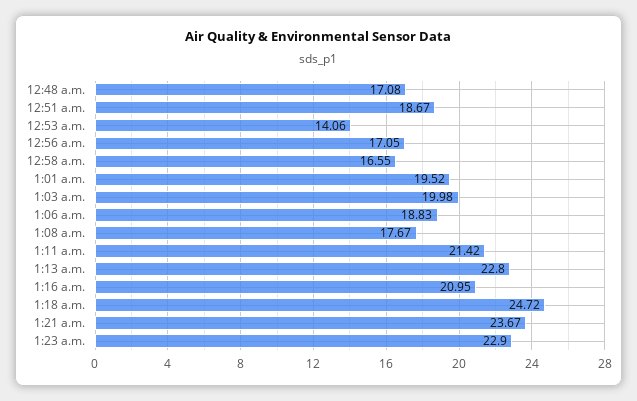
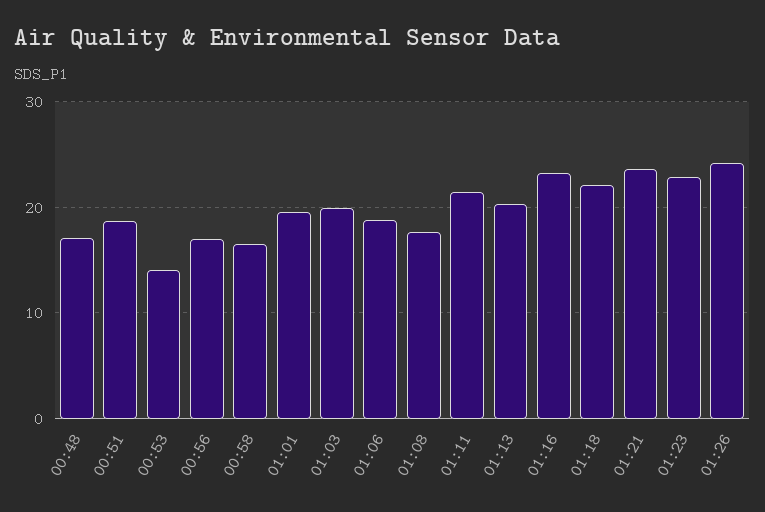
1:13 a.m.: 22.8 -> 20
1:16 a.m.: 20.95 -> 23
1:18 a.m.: 24.72 -> 22
01:26: none -> 24

